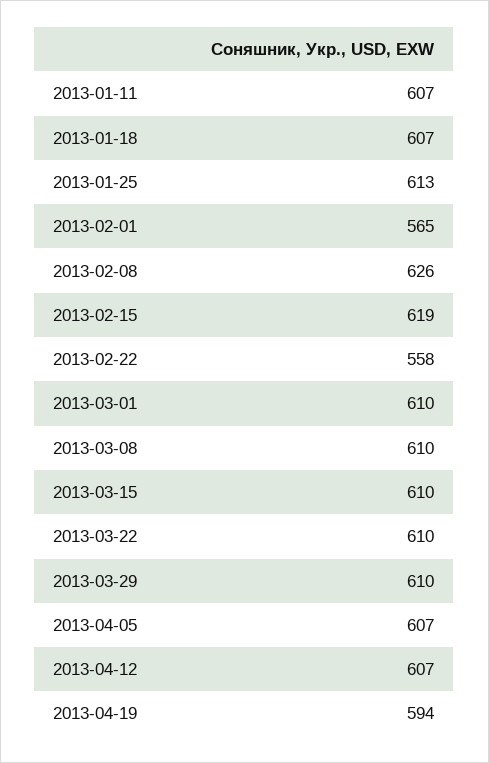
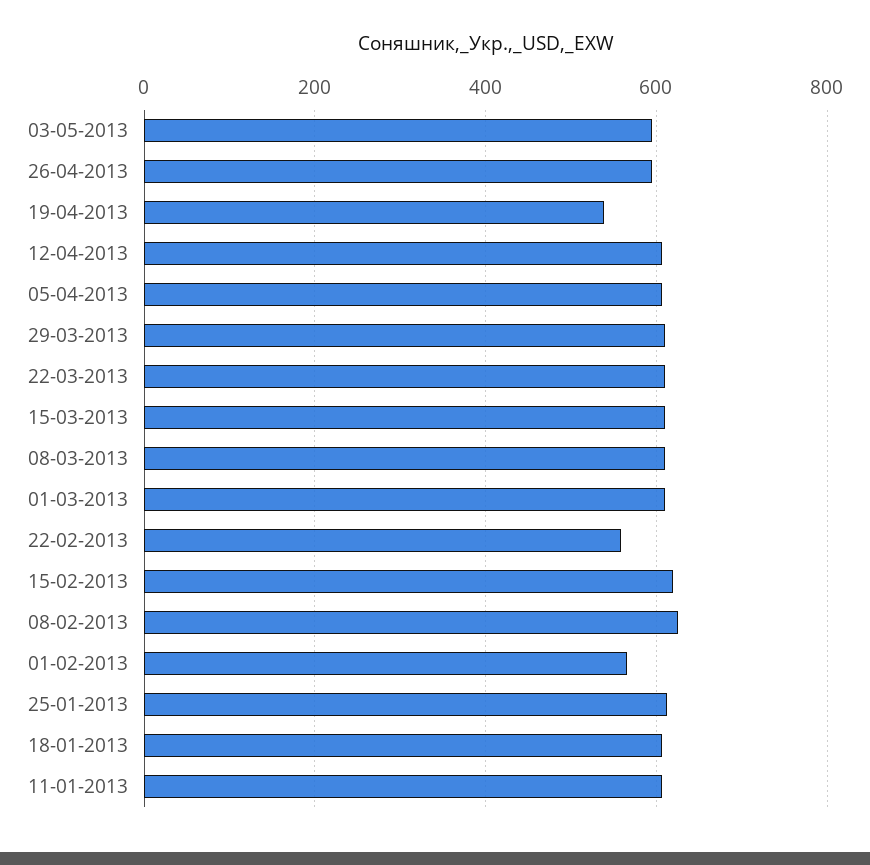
2013-04-19: 594 -> 540
03-05-2013: none -> 600
26-04-2013: none -> 600

